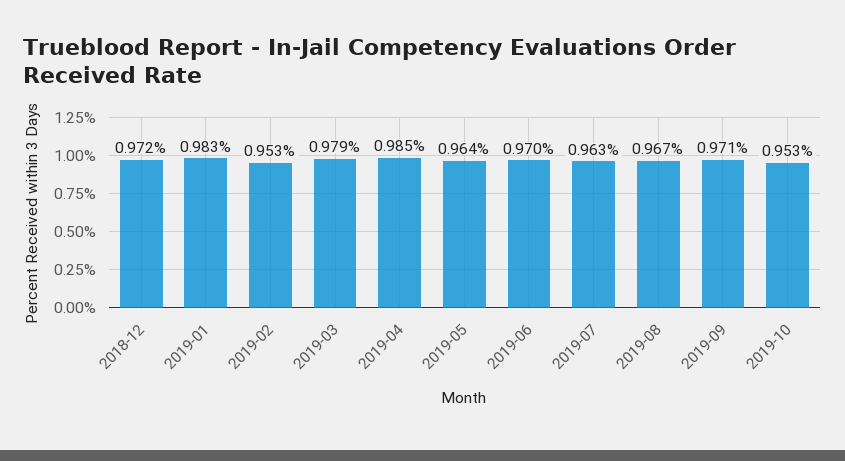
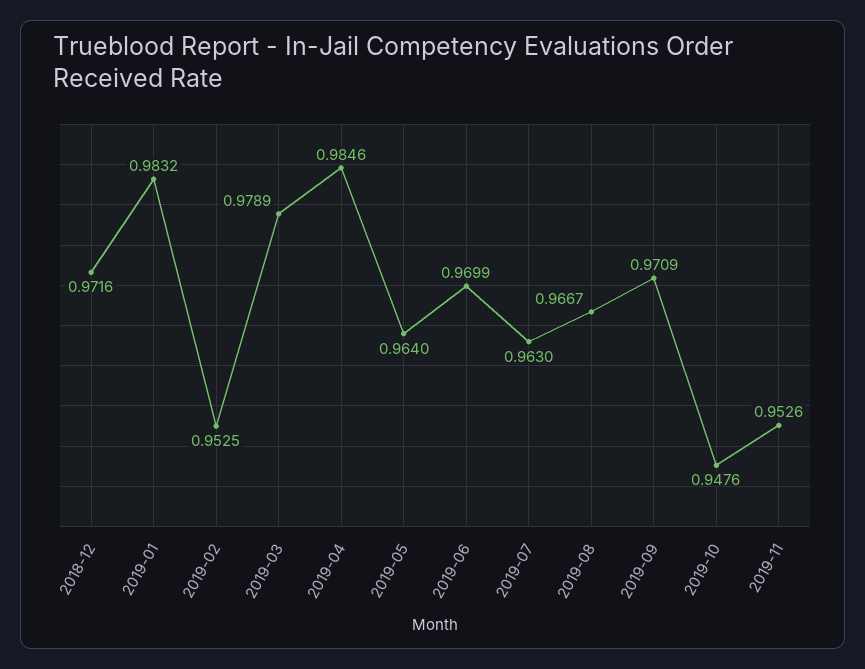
2019-10: 0.953 -> 0.9476
2019-11: none -> 0.9526

